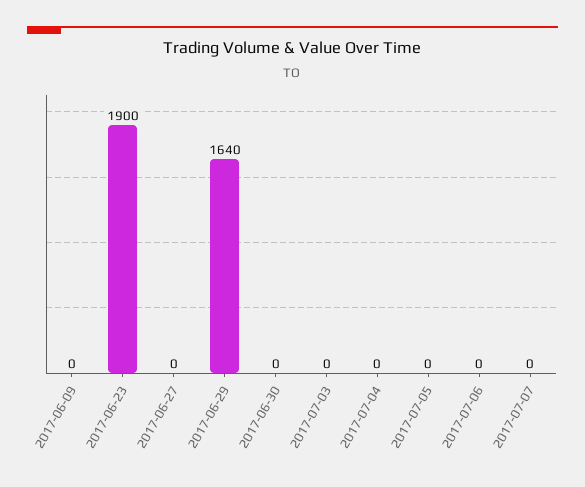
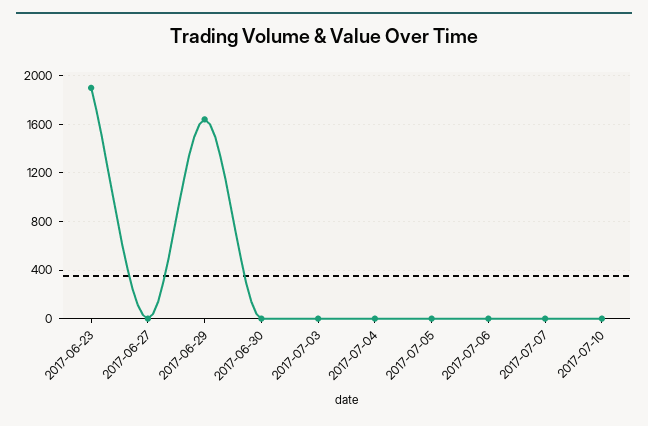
2017-06-09: 0 -> none
2017-07-10: none -> 0

